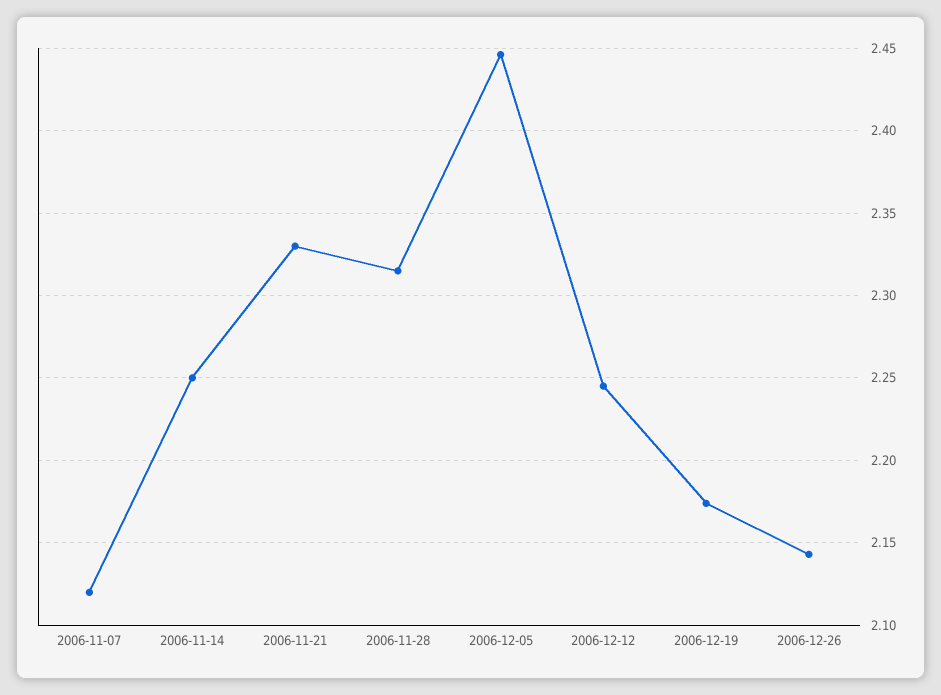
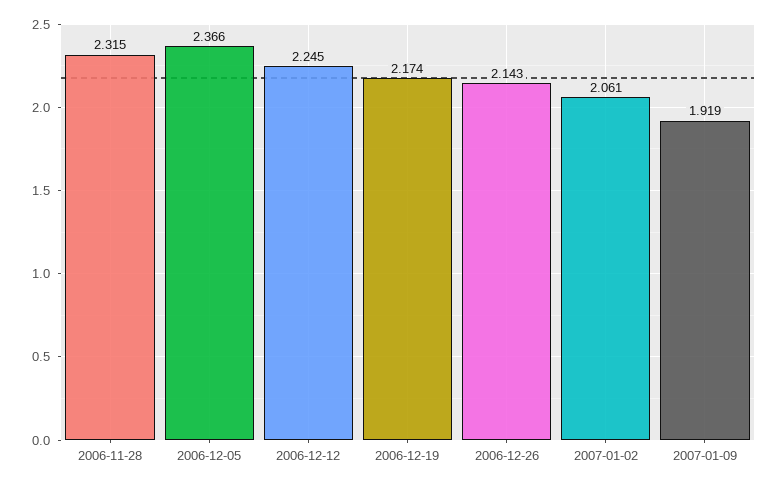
2006-11-07: 2.12 -> none
2006-11-14: 2.25 -> none
2006-11-21: 2.33 -> none
2006-12-05: 2.445 -> 2.366
2007-01-02: none -> 2.061
2007-01-09: none -> 1.919

